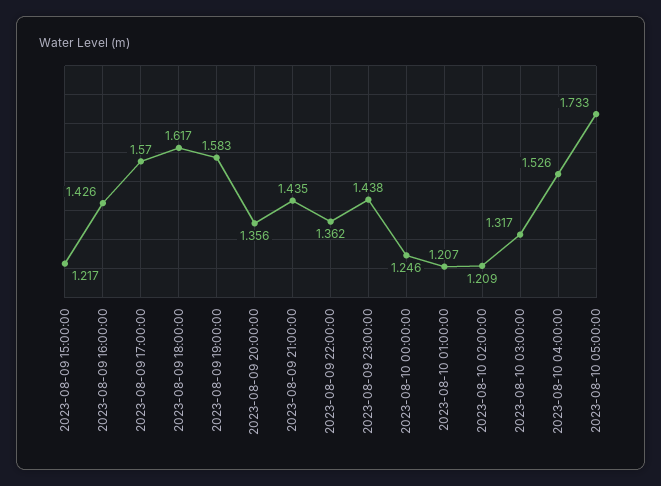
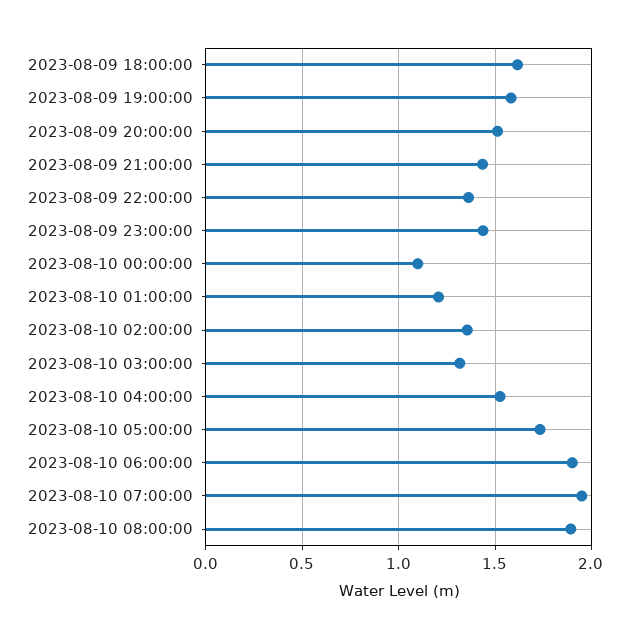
2023-08-09 15:00:00: 1.217 -> none
2023-08-09 16:00:00: 1.426 -> none
2023-08-09 17:00:00: 1.57 -> none
2023-08-09 20:00:00: 1.356 -> 1.5
2023-08-10 00:00:00: 1.246 -> 1.1
2023-08-10 02:00:00: 1.209 -> 1.35
2023-08-10 06:00:00: none -> 1.9
2023-08-10 07:00:00: none -> 1.95
2023-08-10 08:00:00: none -> 1.9

